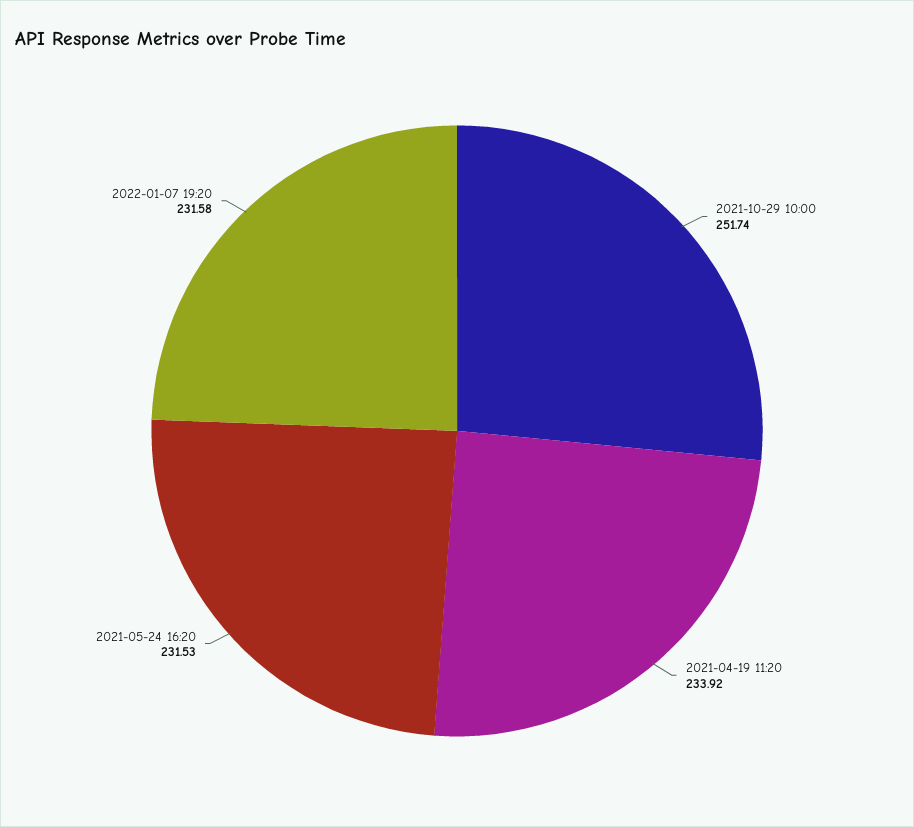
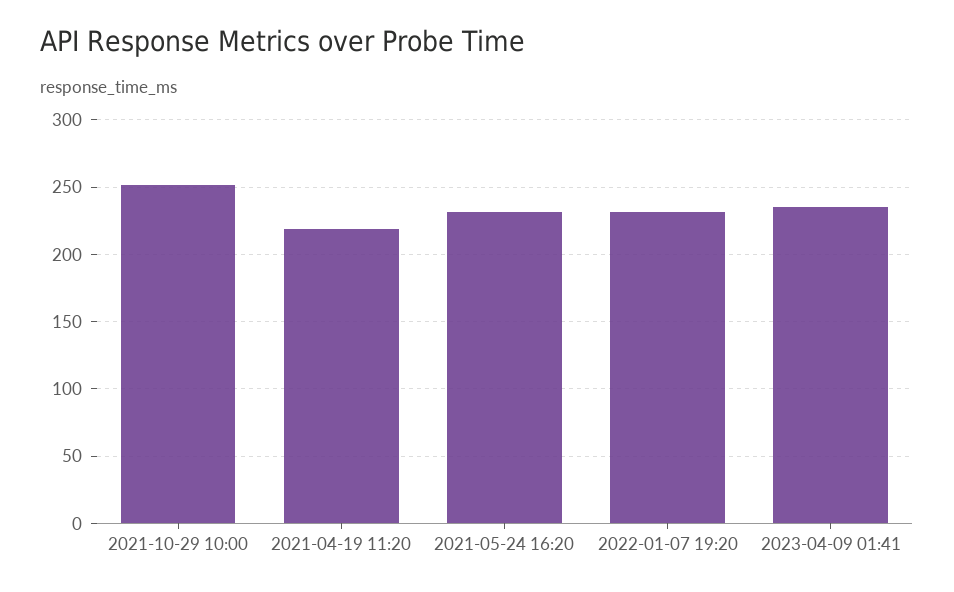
2021-04-19 11:20: 233.92 -> 220
2023-04-09 01:41: none -> 235

